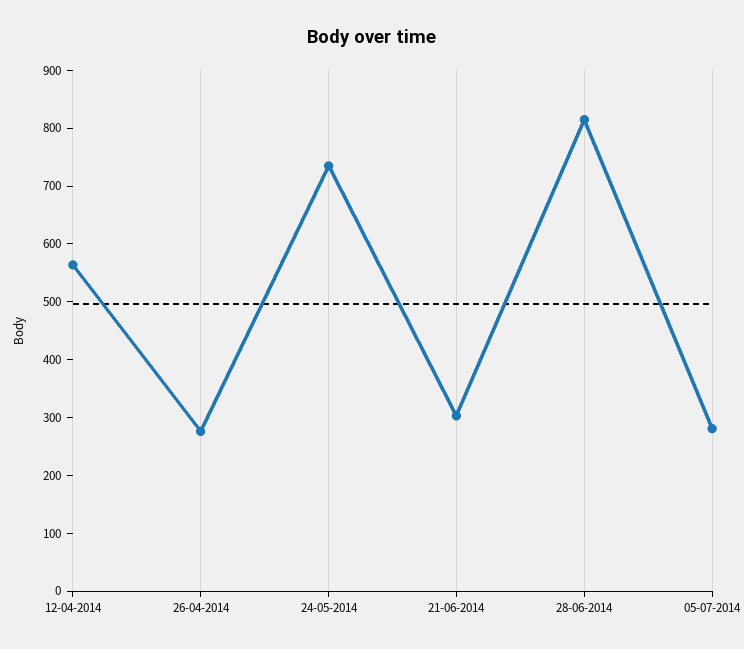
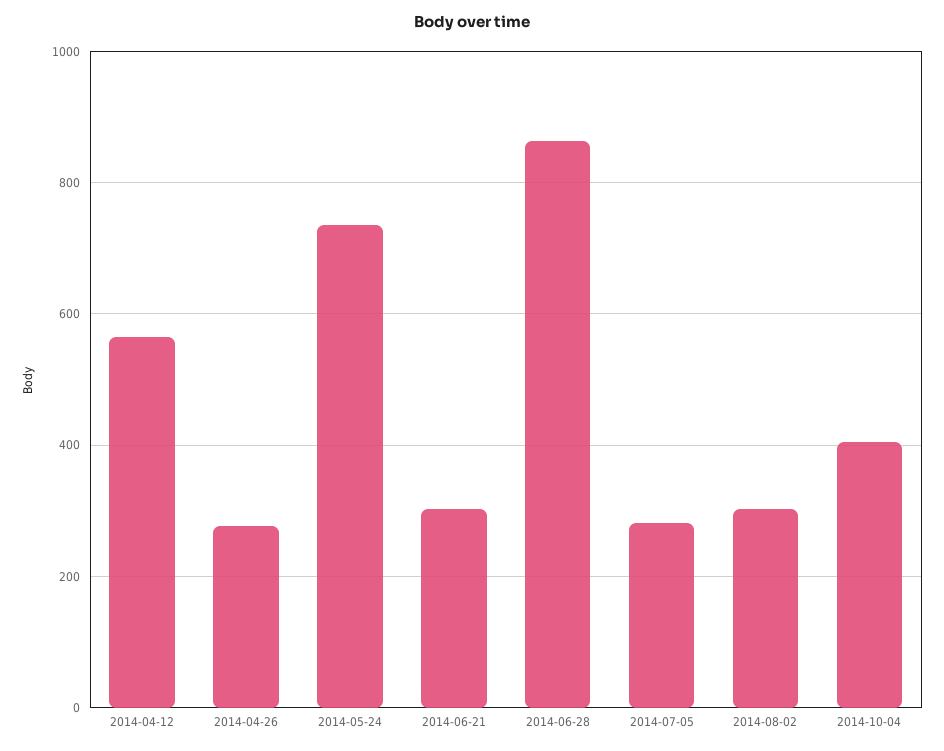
28-06-2014: 820 -> 860
2014-08-02: none -> 300
2014-10-04: none -> 400

